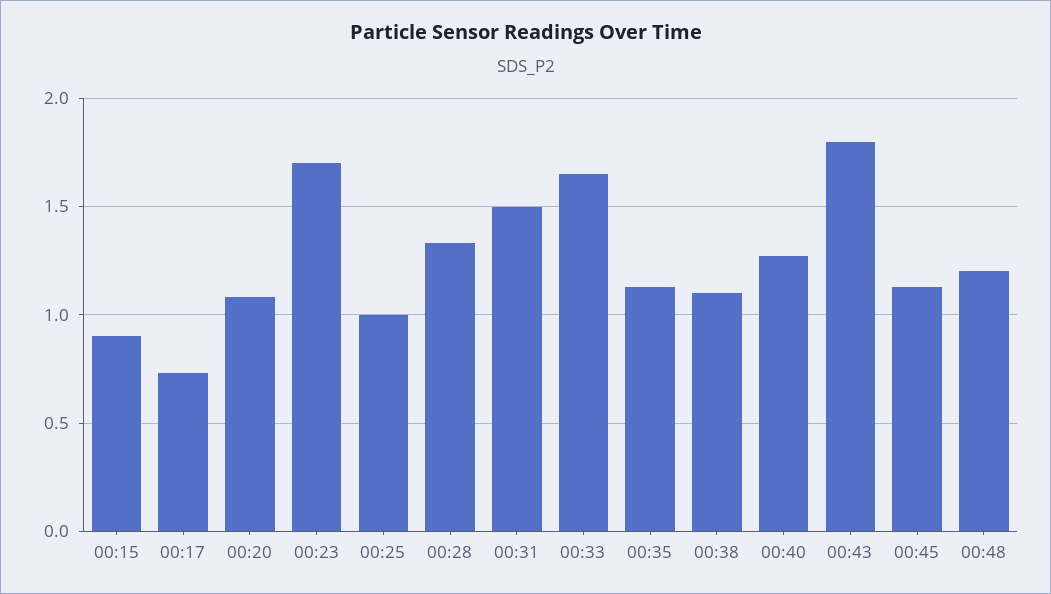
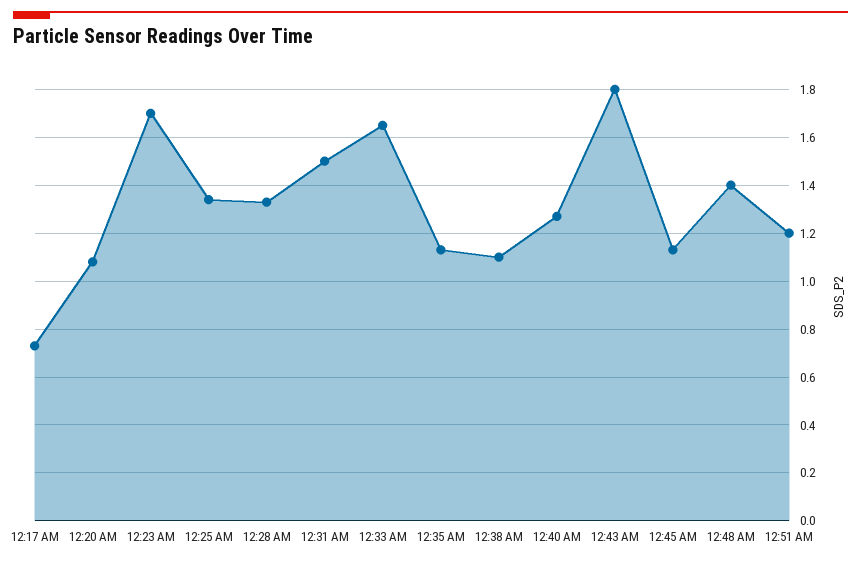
00:15: 0.9 -> none
00:25: 1 -> 1.35
00:48: 1.2 -> 1.4
12:51 AM: none -> 1.2

